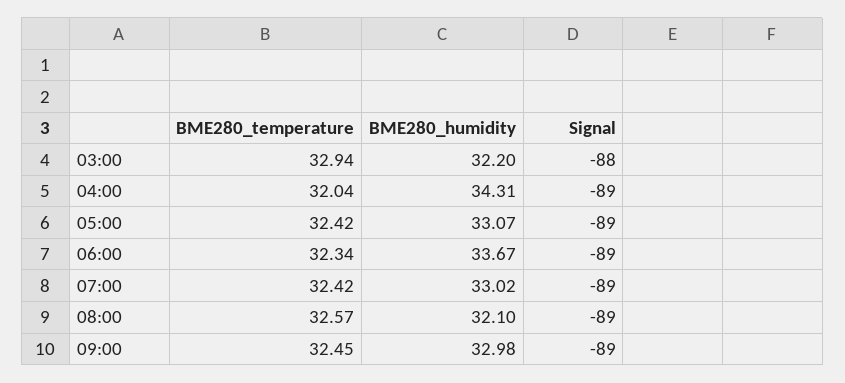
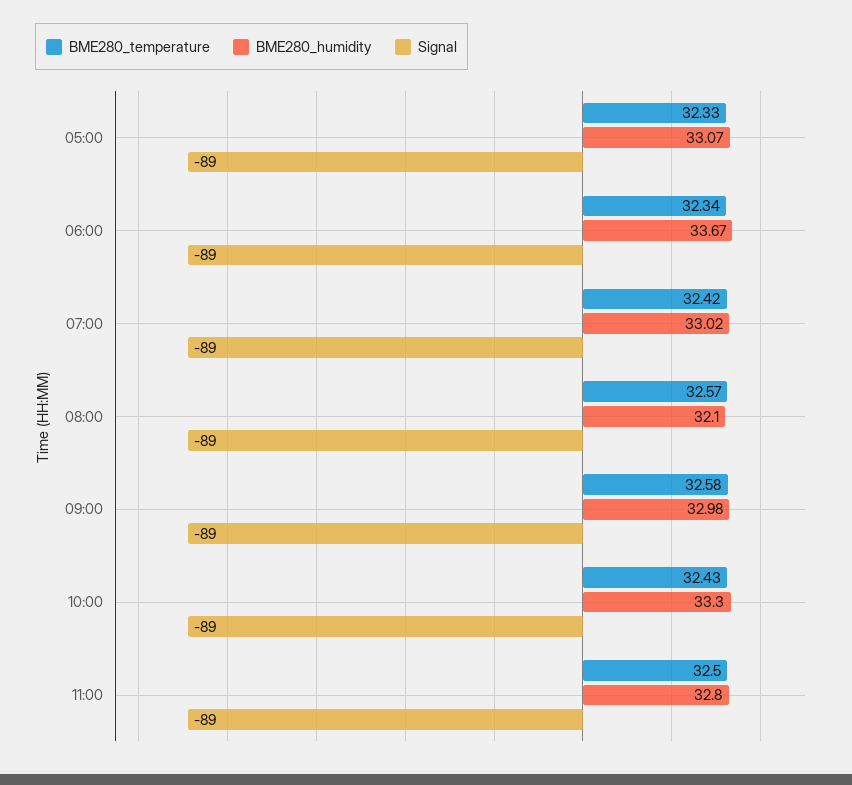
BME280_temperature, 03:00: 32.94 -> none
BME280_humidity, 03:00: 32.2 -> none
Signal, 03:00: -88 -> none
BME280_temperature, 04:00: 32.04 -> none
BME280_humidity, 04:00: 34.31 -> none
Signal, 04:00: -89 -> none
BME280_temperature, 05:00: 32.42 -> 32.33
BME280_temperature, 09:00: 32.45 -> 32.58
BME280_temperature, 10:00: none -> 32.43
BME280_humidity, 10:00: none -> 33.3
Signal, 10:00: none -> -89
BME280_temperature, 11:00: none -> 32.5
BME280_humidity, 11:00: none -> 32.8
Signal, 11:00: none -> -89

